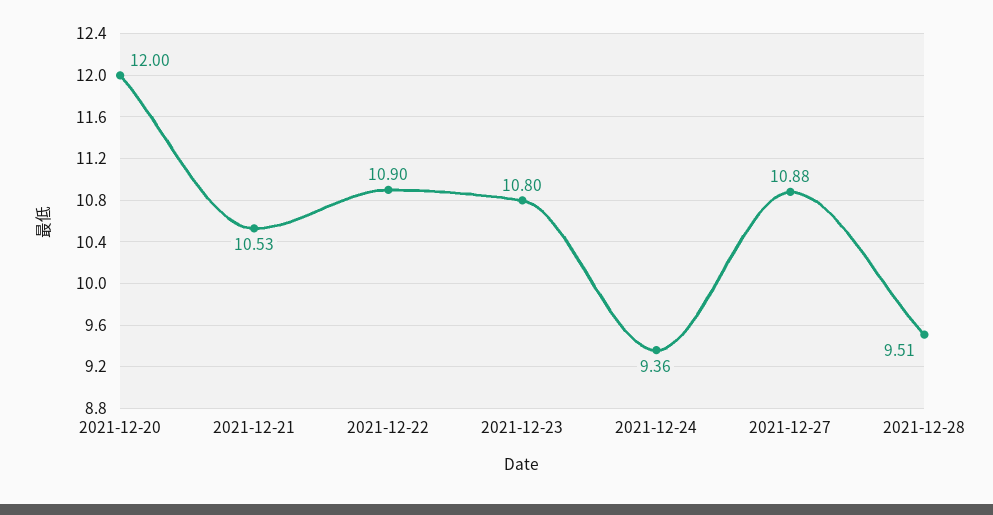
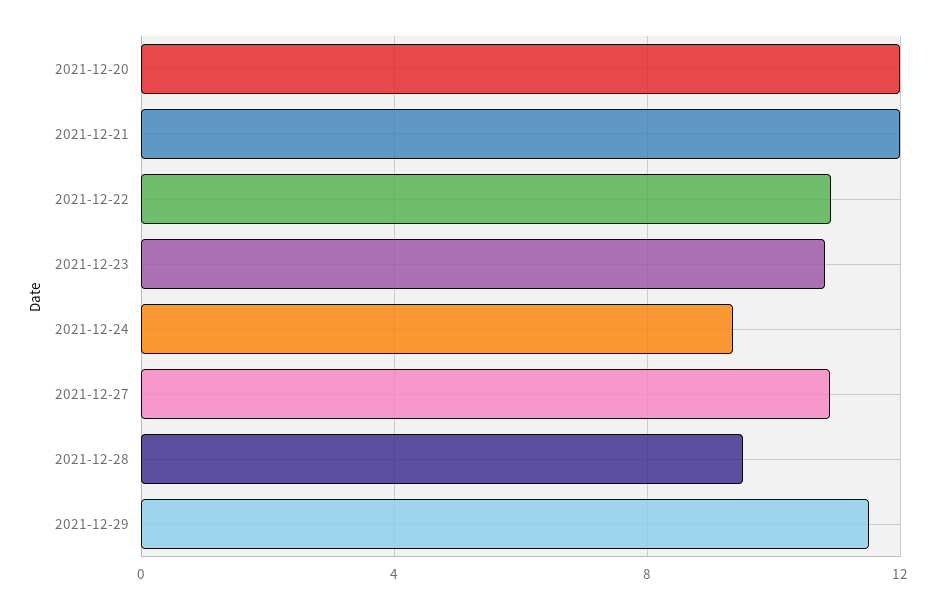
2021-12-21: 10.53 -> 12
2021-12-29: none -> 11.5

